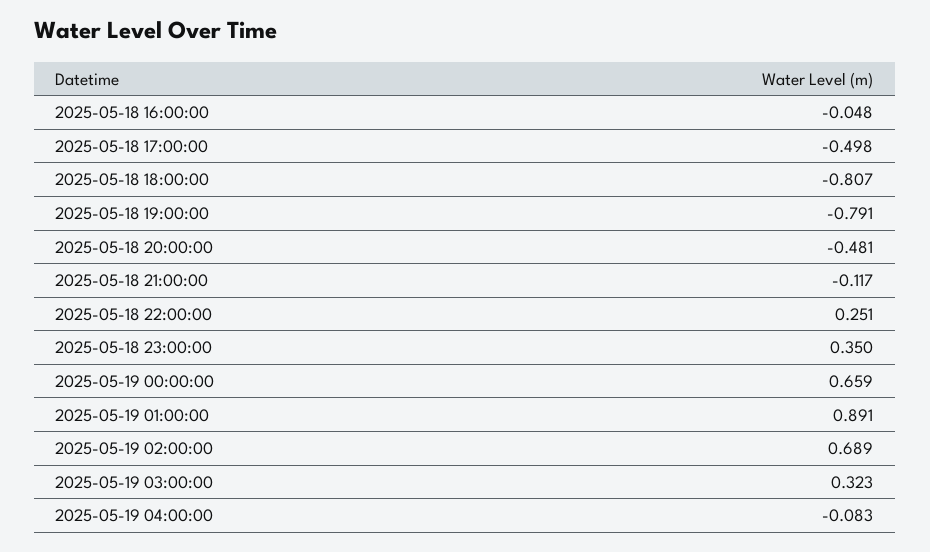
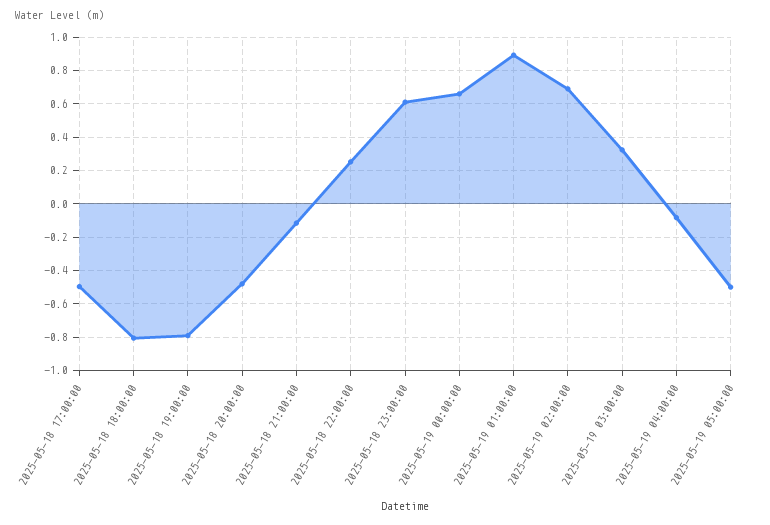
2025-05-18 16:00:00: -0.048 -> none
2025-05-18 23:00:00: 0.35 -> 0.6
2025-05-19 05:00:00: none -> -0.5

